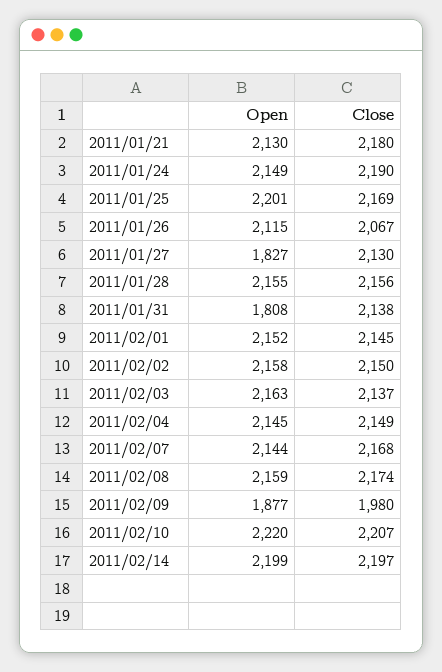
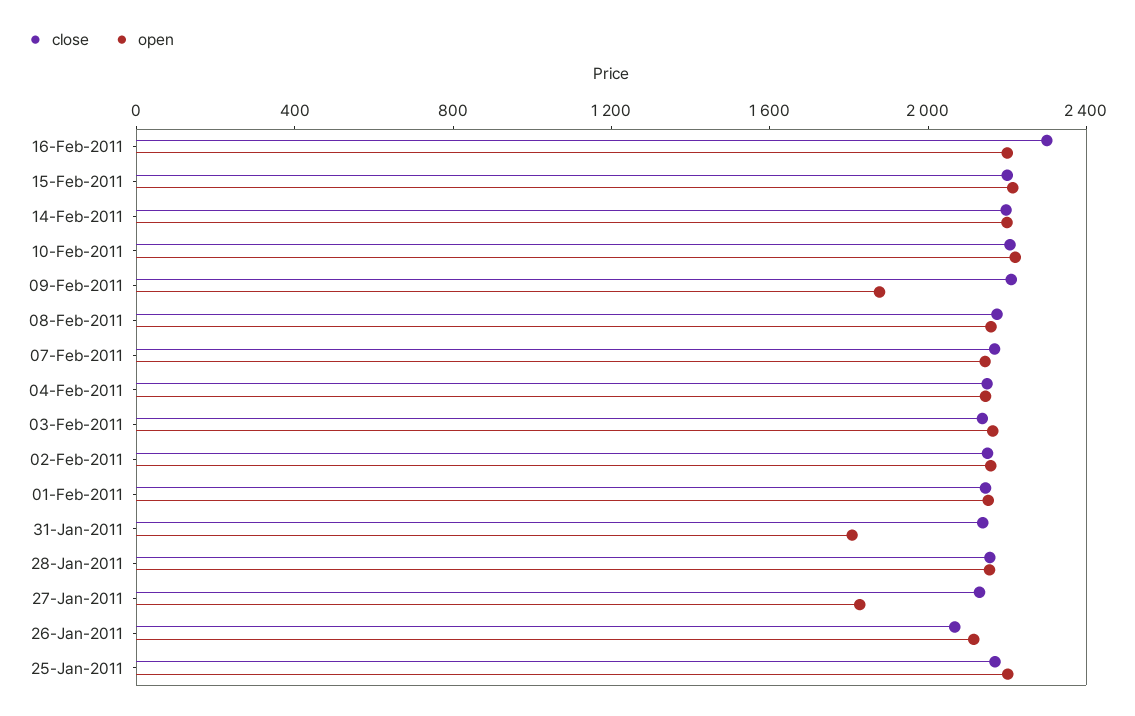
Open, 2011/01/21: 2130 -> none
Close, 2011/01/21: 2180 -> none
Open, 2011/01/24: 2149 -> none
Close, 2011/01/24: 2190 -> none
Close, 2011/02/09: 1980 -> 2200
Close, 16-Feb-2011: none -> 2300
Open, 16-Feb-2011: none -> 2200
Close, 15-Feb-2011: none -> 2200
Open, 15-Feb-2011: none -> 2200

